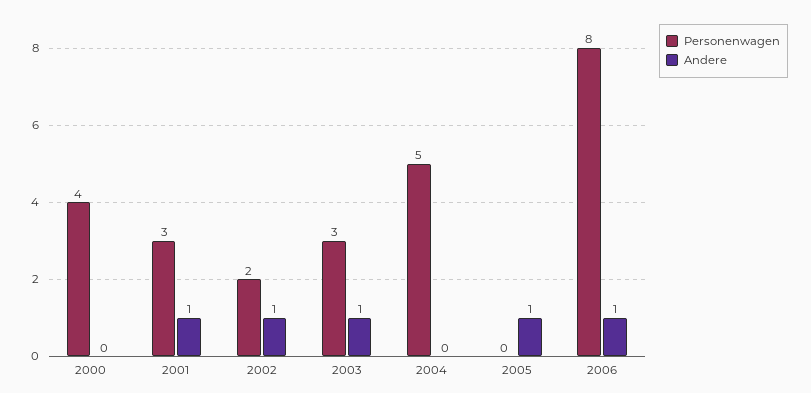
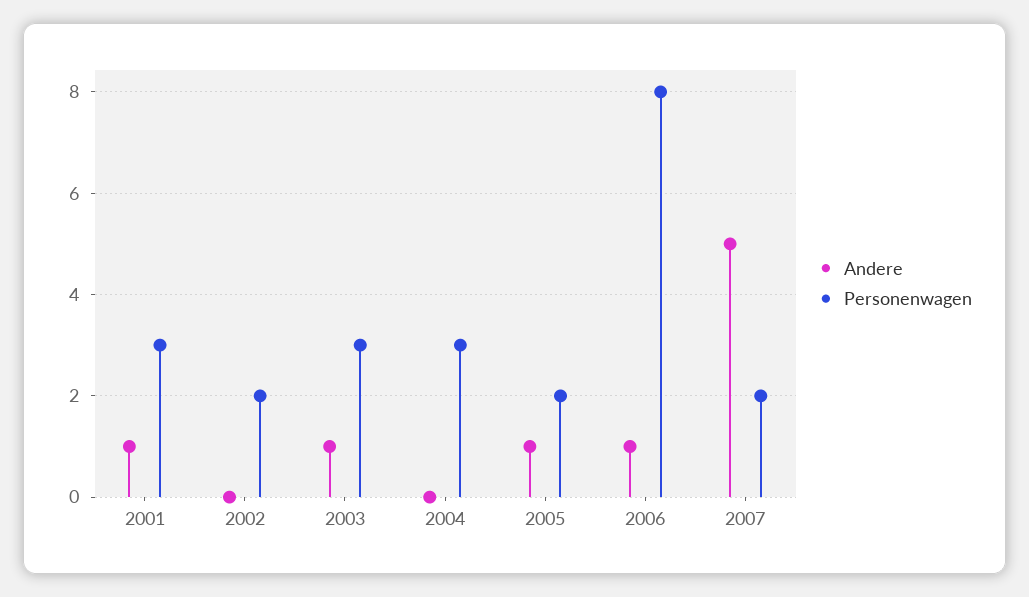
Personenwagen, 2000: 4 -> none
Andere, 2000: 0 -> none
Andere, 2002: 1 -> 0
Personenwagen, 2004: 5 -> 3
Personenwagen, 2005: 0 -> 2
Andere, 2007: none -> 5
Personenwagen, 2007: none -> 2

